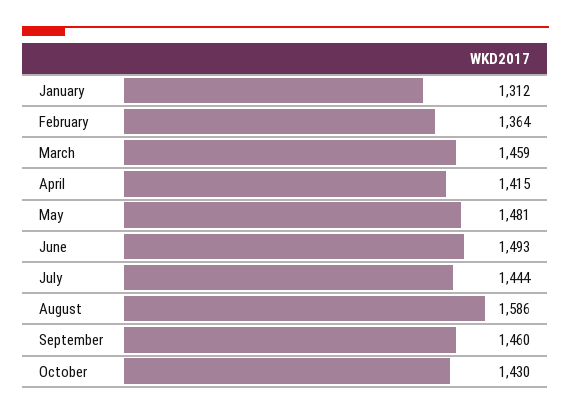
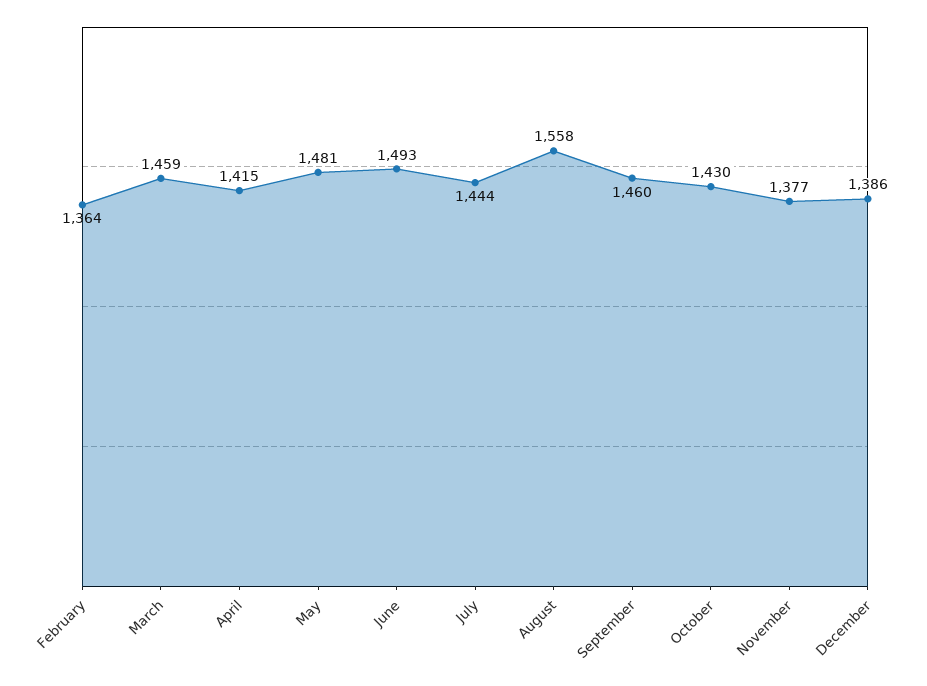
January: 1312 -> none
August: 1586 -> 1558
November: none -> 1377
December: none -> 1386

